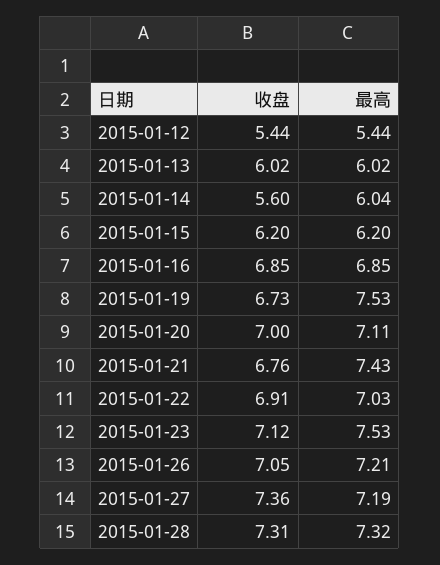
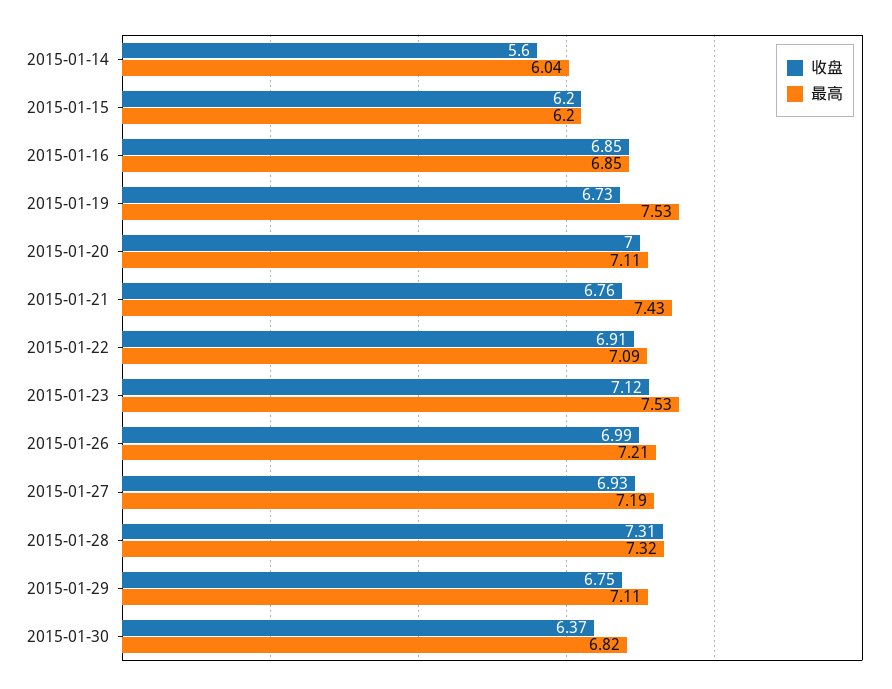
收盘, 2015-01-12: 5.44 -> none
最高, 2015-01-12: 5.44 -> none
收盘, 2015-01-13: 6.02 -> none
最高, 2015-01-13: 6.02 -> none
最高, 2015-01-22: 7.03 -> 7.09
收盘, 2015-01-26: 7.05 -> 6.99
收盘, 2015-01-27: 7.36 -> 6.93
收盘, 2015-01-29: none -> 6.75
最高, 2015-01-29: none -> 7.11
收盘, 2015-01-30: none -> 6.37
最高, 2015-01-30: none -> 6.82

